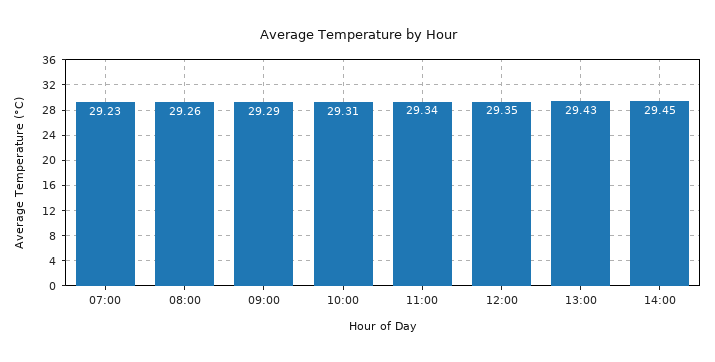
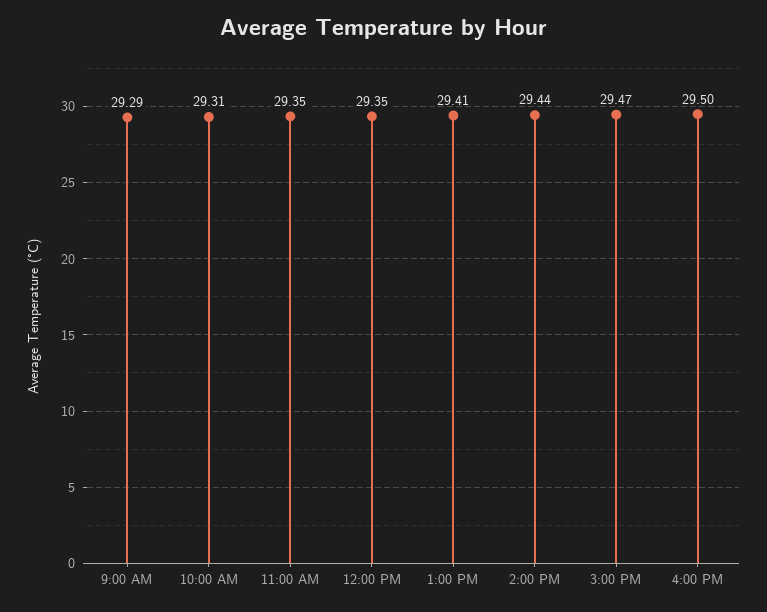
07:00: 29.23 -> none
08:00: 29.26 -> none
11:00: 29.34 -> 29.35
13:00: 29.43 -> 29.41
14:00: 29.45 -> 29.44
3:00 PM: none -> 29.47
4:00 PM: none -> 29.5

